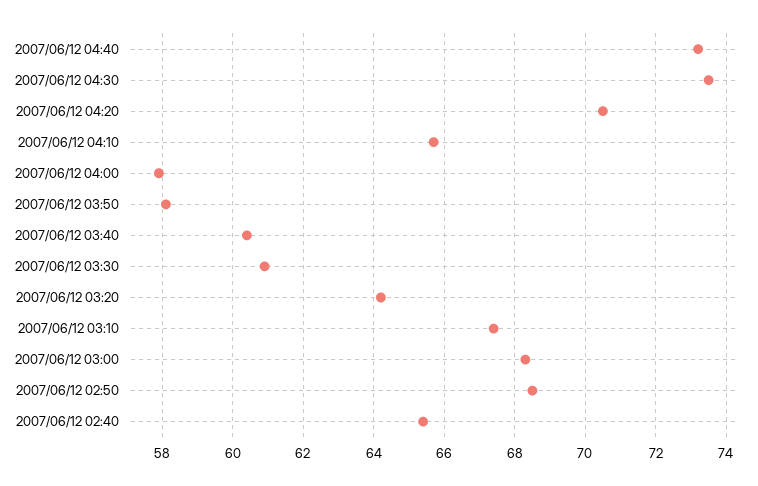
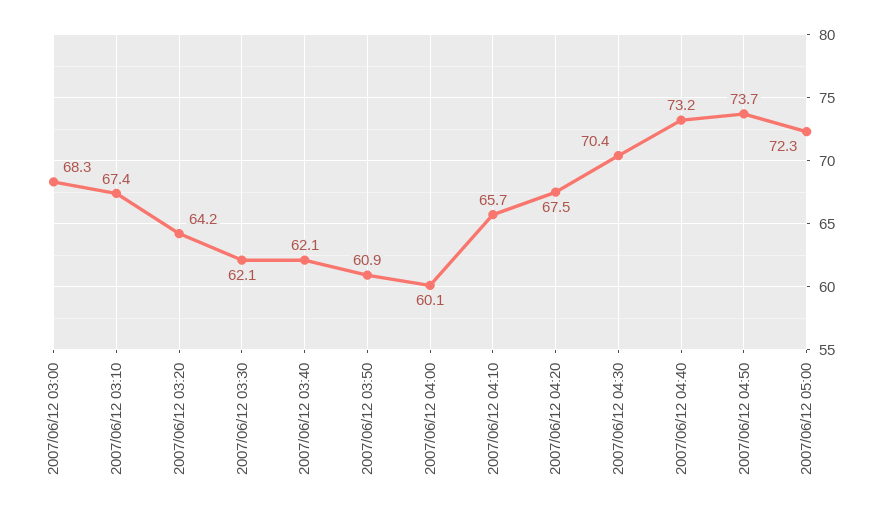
2007/06/12 04:30: 73.5 -> 70.4
2007/06/12 04:20: 70.5 -> 67.5
2007/06/12 04:00: 58 -> 60.1
2007/06/12 03:50: 58 -> 60.9
2007/06/12 03:40: 60.5 -> 62.1
2007/06/12 03:30: 61 -> 62.1
2007/06/12 02:50: 68.5 -> none
2007/06/12 02:40: 65.5 -> none
2007/06/12 04:50: none -> 73.7
2007/06/12 05:00: none -> 72.3

